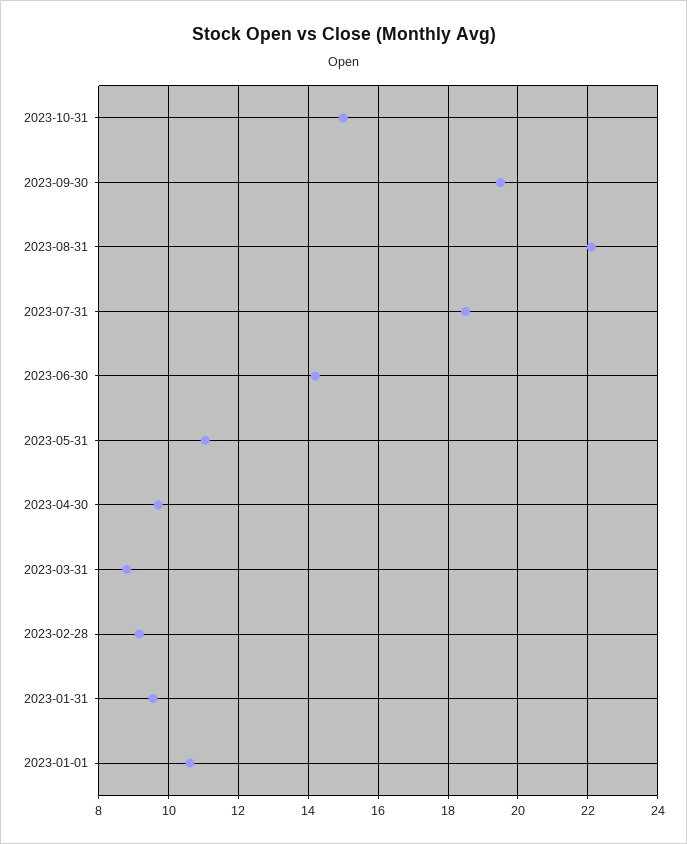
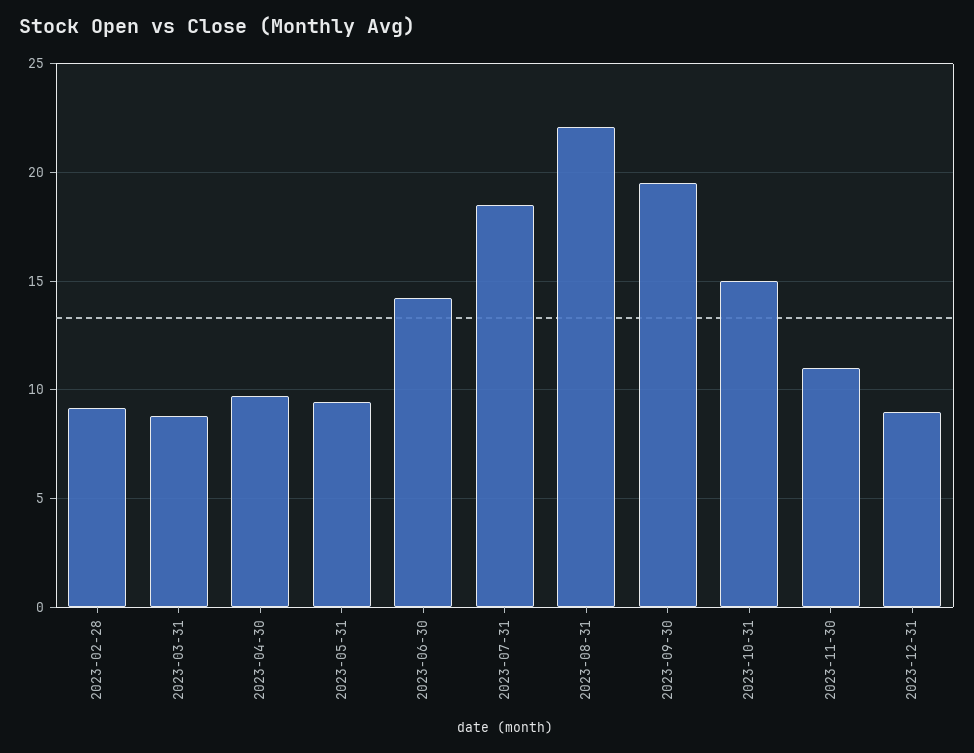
2023-05-31: 11 -> 9.5
2023-01-31: 9.6 -> none
2023-01-01: 10.6 -> none
2023-11-30: none -> 11
2023-12-31: none -> 9

